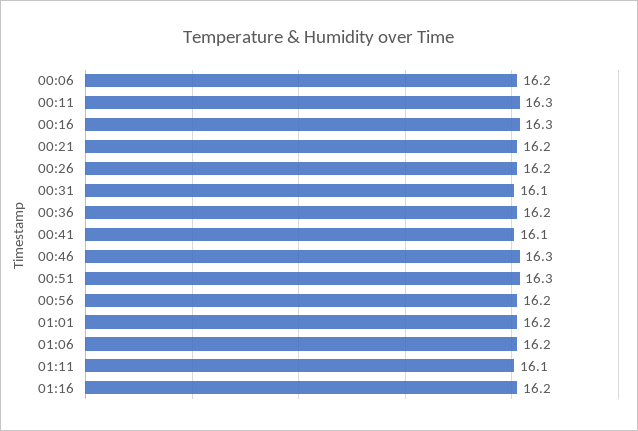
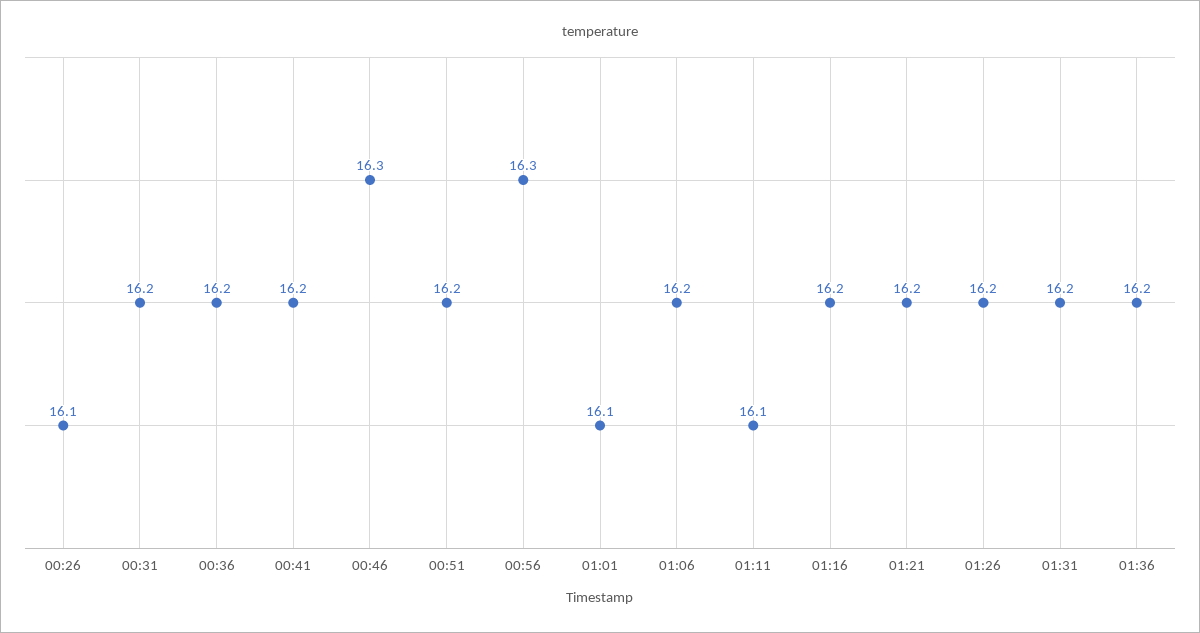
00:06: 16.2 -> none
00:11: 16.3 -> none
00:16: 16.3 -> none
00:21: 16.2 -> none
00:26: 16.2 -> 16.1
00:31: 16.1 -> 16.2
00:41: 16.1 -> 16.2
00:51: 16.3 -> 16.2
00:56: 16.2 -> 16.3
01:01: 16.2 -> 16.1
01:21: none -> 16.2
01:26: none -> 16.2
01:31: none -> 16.2
01:36: none -> 16.2

